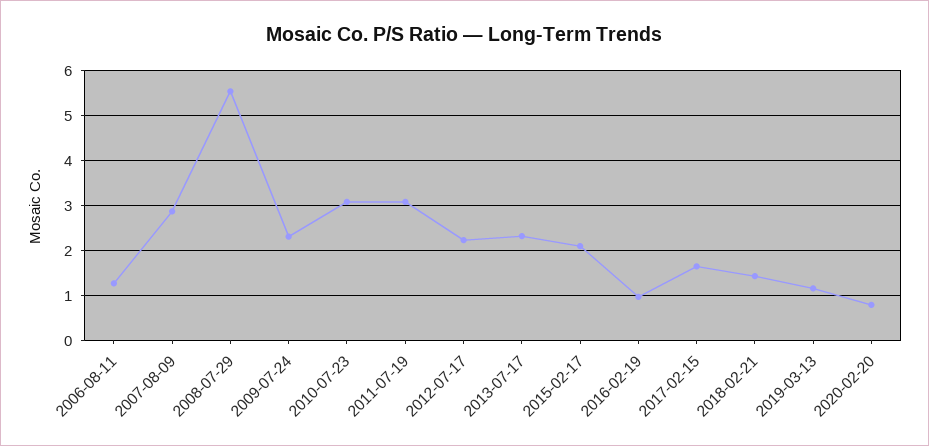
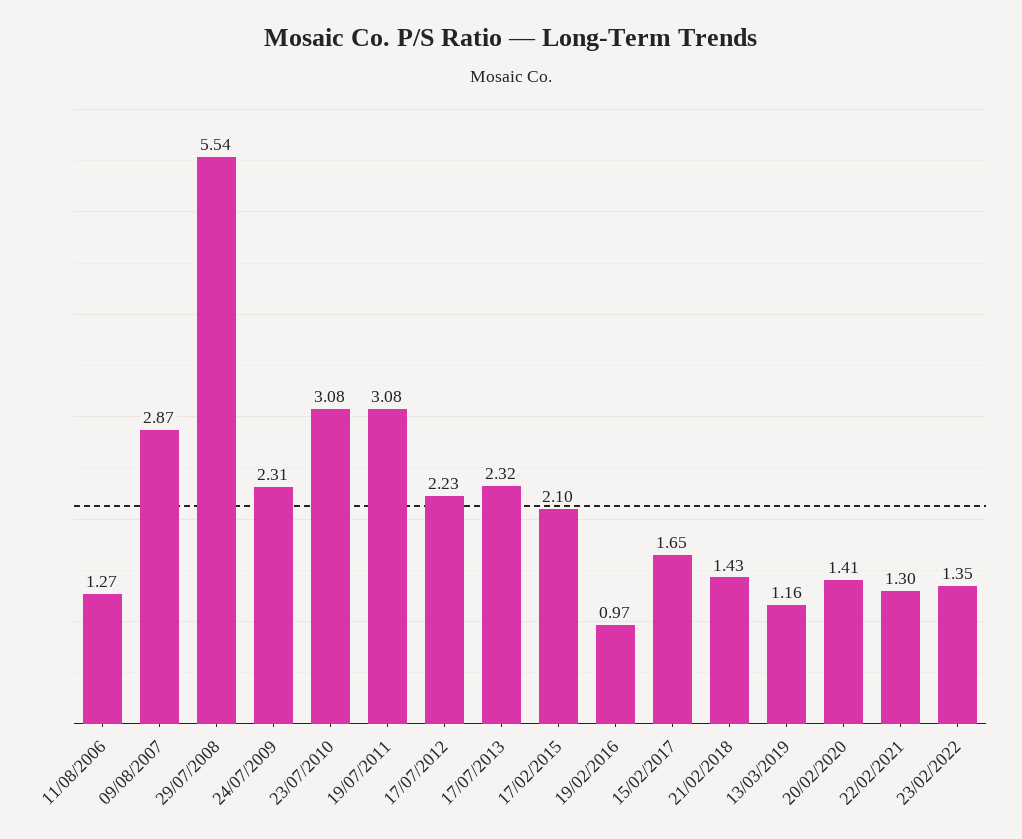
2020-02-20: 0.8 -> 1.41
22/02/2021: none -> 1.3
23/02/2022: none -> 1.35

